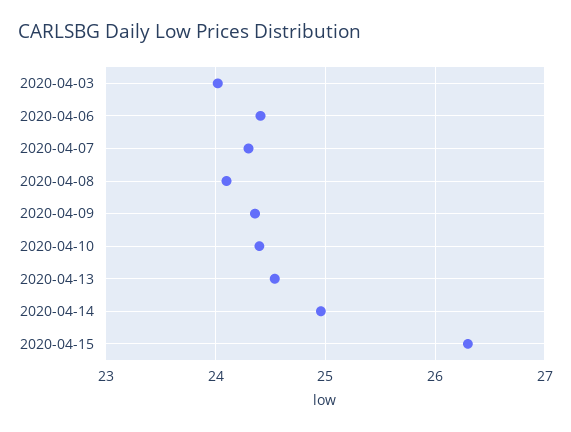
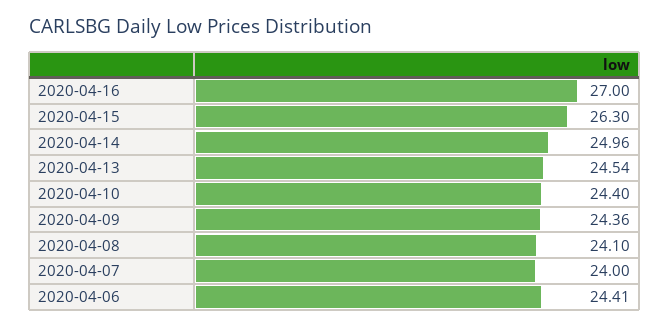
2020-04-03: 24 -> none
2020-04-07: 24.3 -> 24
2020-04-16: none -> 27

